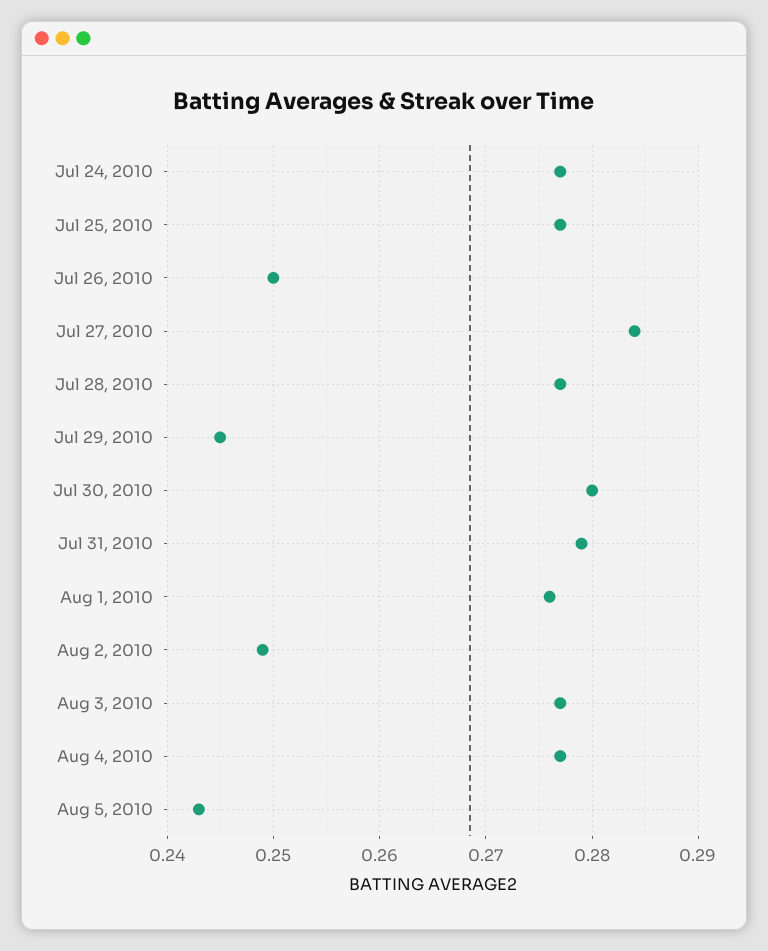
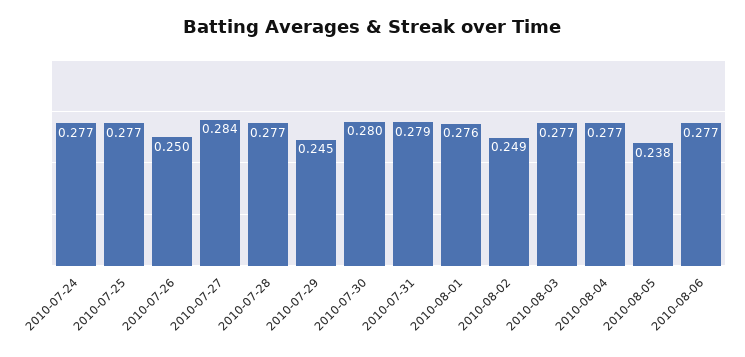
Aug 5, 2010: 0.243 -> 0.238
2010-08-06: none -> 0.277

